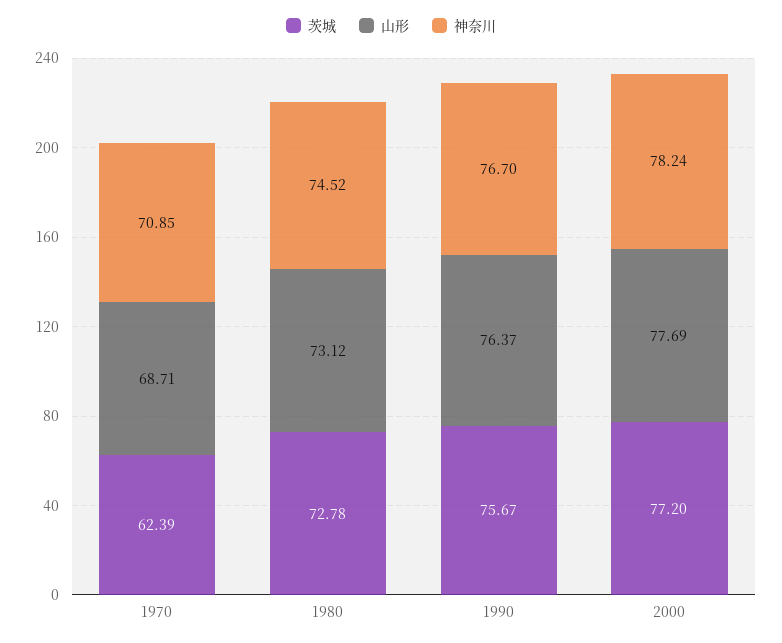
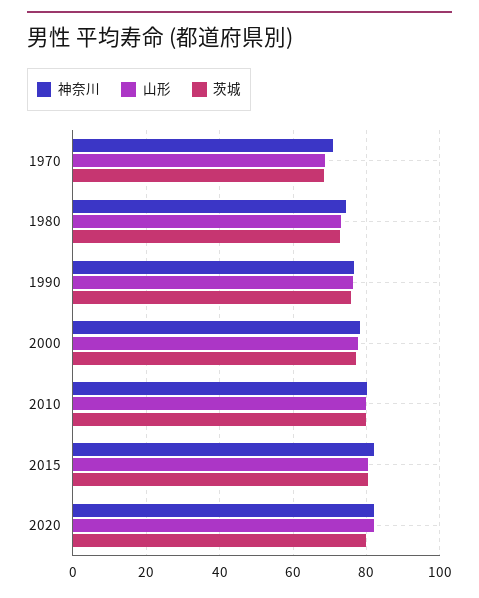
茨城, 1970: 62.39 -> 68
神奈川, 2010: none -> 80
山形, 2010: none -> 80
茨城, 2010: none -> 80
神奈川, 2015: none -> 82
山形, 2015: none -> 80
茨城, 2015: none -> 80
神奈川, 2020: none -> 82
山形, 2020: none -> 82
茨城, 2020: none -> 80

